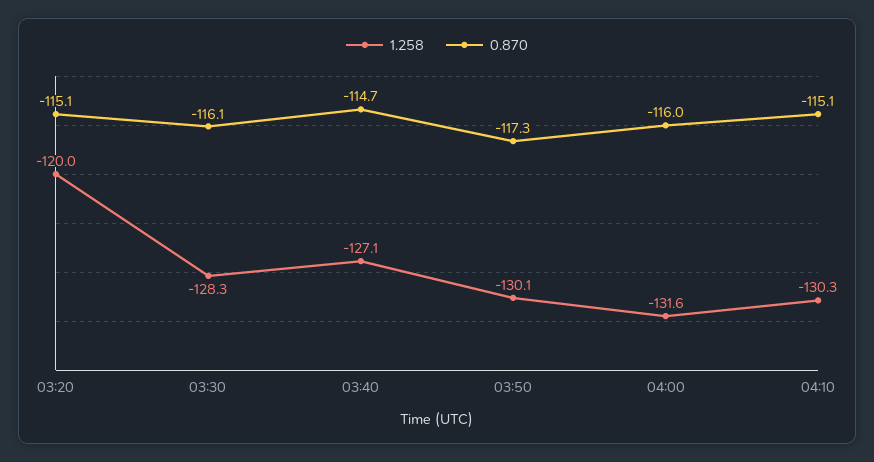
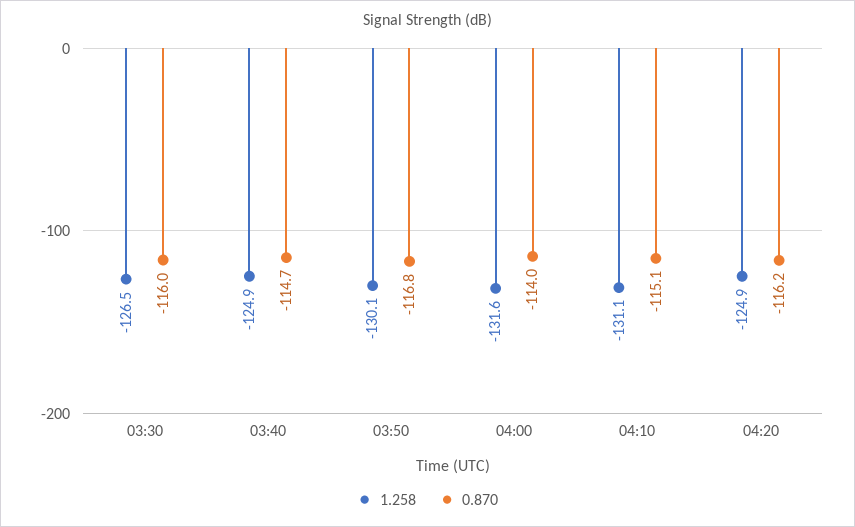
1.258, 03:20: -120 -> none
0.870, 03:20: -115.1 -> none
1.258, 03:30: -128.3 -> -126.5
0.870, 03:30: -116.1 -> -116
1.258, 03:40: -127.1 -> -124.9
0.870, 03:50: -117.3 -> -116.8
0.870, 04:00: -116 -> -114
1.258, 04:10: -130.3 -> -131.1
1.258, 04:20: none -> -124.9
0.870, 04:20: none -> -116.2

